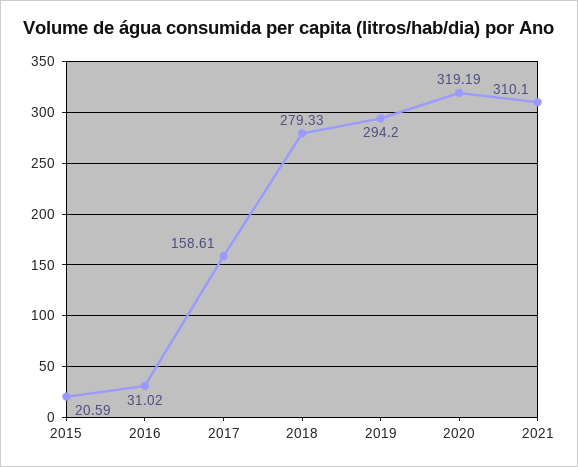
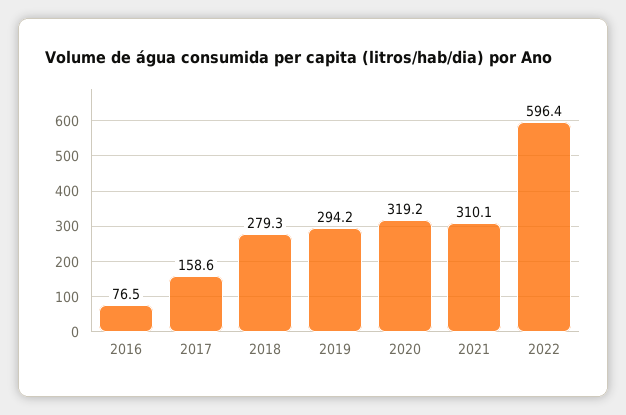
2015: 20.59 -> none
2016: 31.02 -> 76.5
2022: none -> 596.4

